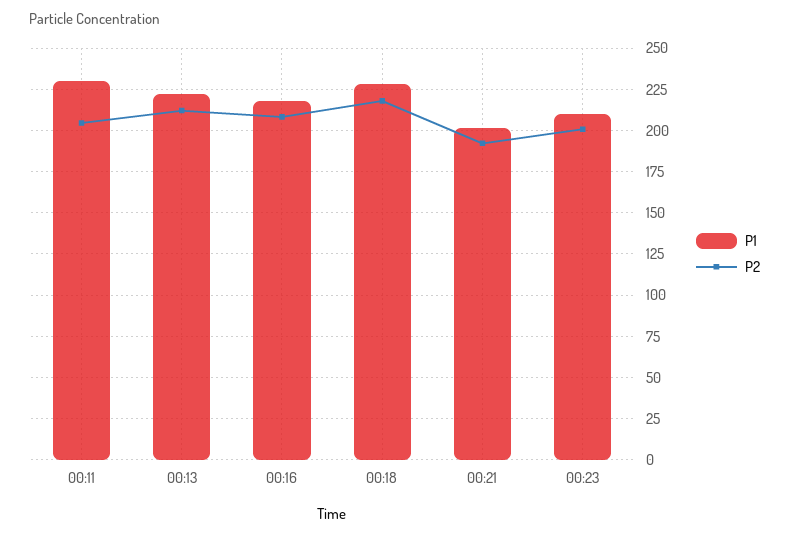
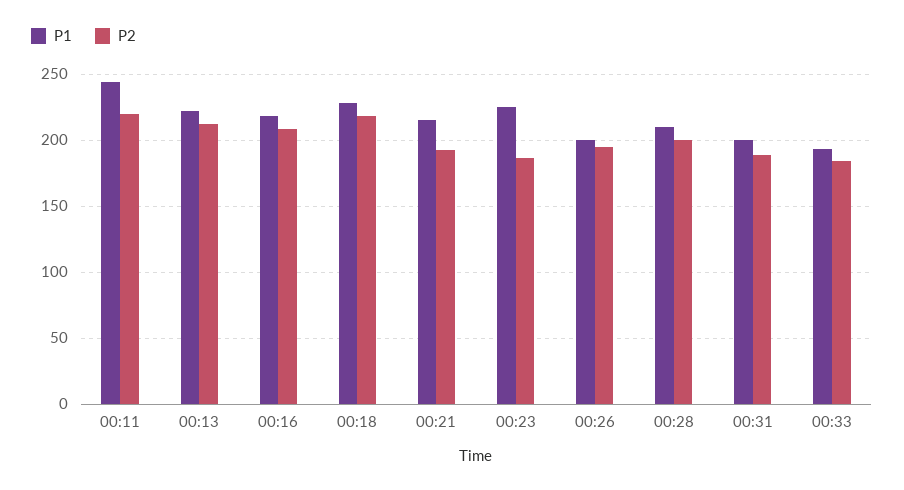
P1, 00:11: 230 -> 245
P2, 00:11: 205 -> 220
P1, 00:21: 200 -> 215
P1, 00:23: 210 -> 225
P2, 00:23: 200 -> 185
P1, 00:26: none -> 200
P2, 00:26: none -> 195
P1, 00:28: none -> 210
P2, 00:28: none -> 200
P1, 00:31: none -> 200
P2, 00:31: none -> 190
P1, 00:33: none -> 195
P2, 00:33: none -> 185

